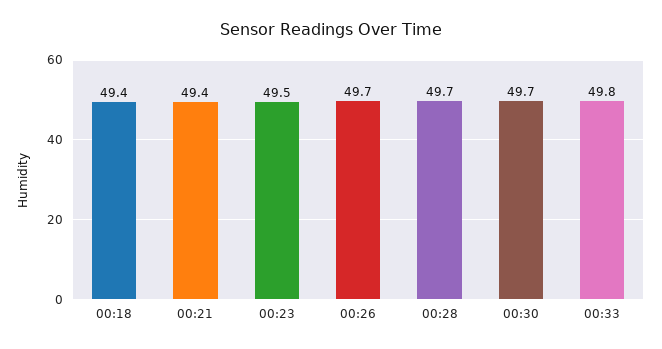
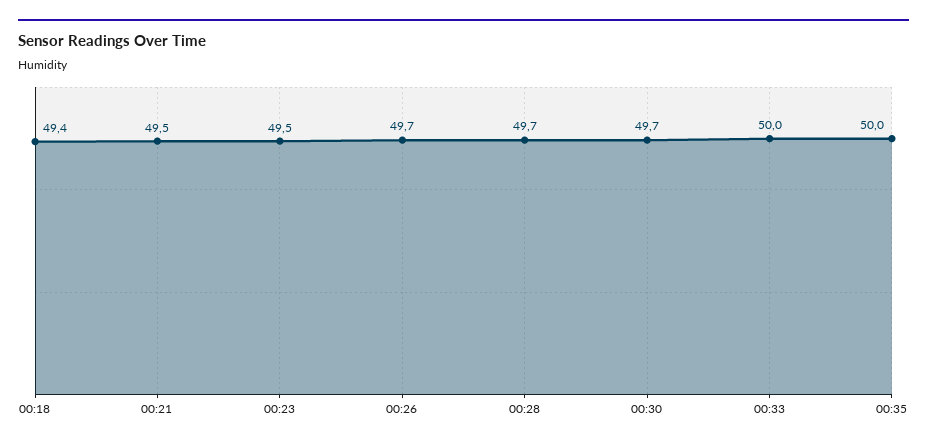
00:21: 49.4 -> 49.5
00:33: 49.8 -> 50
00:35: none -> 50

